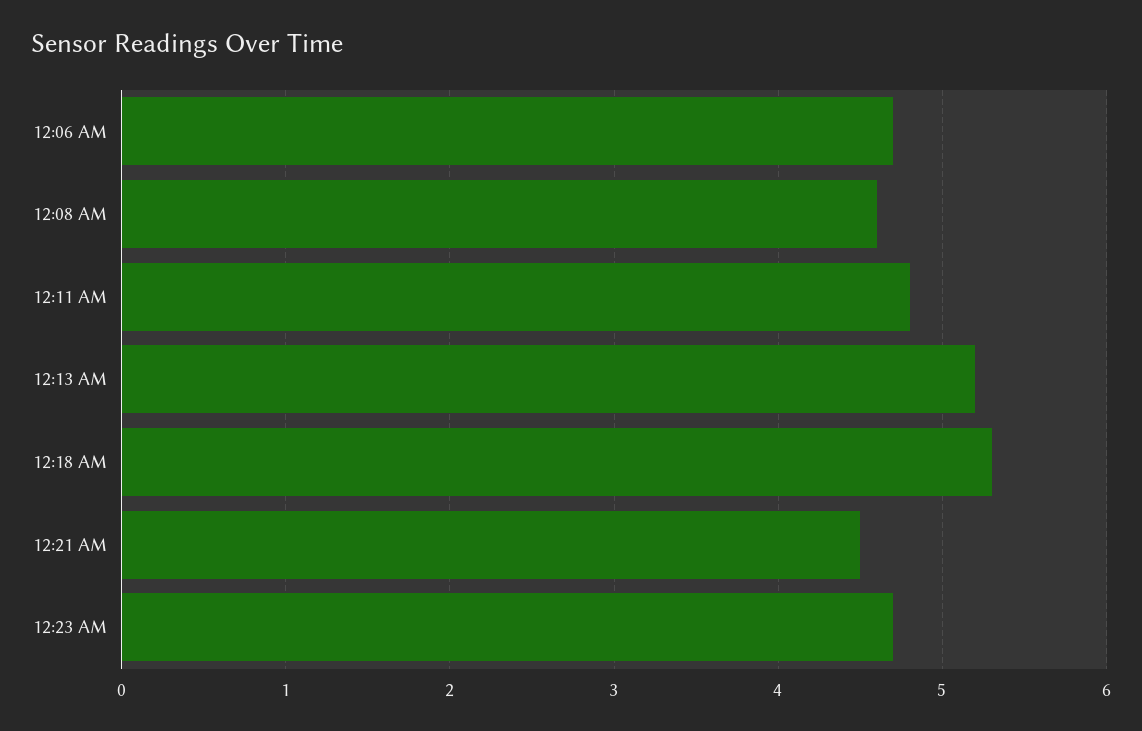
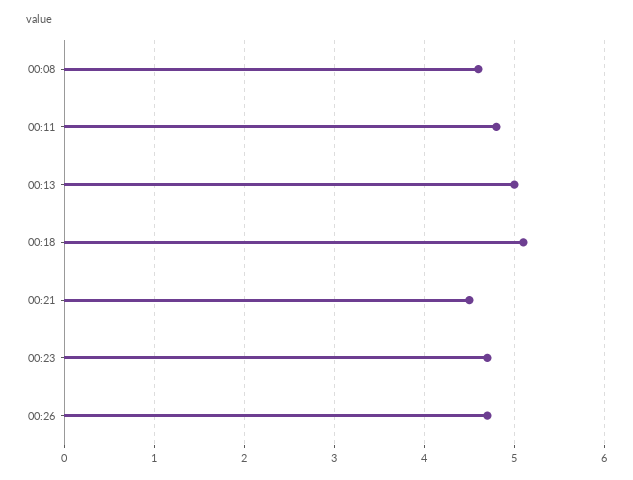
12:06 AM: 4.7 -> none
12:13 AM: 5.2 -> 5
12:18 AM: 5.3 -> 5.1
00:26: none -> 4.7

